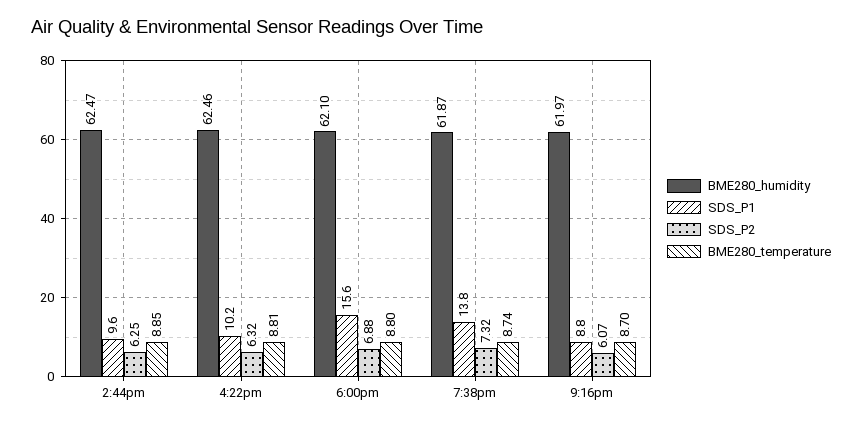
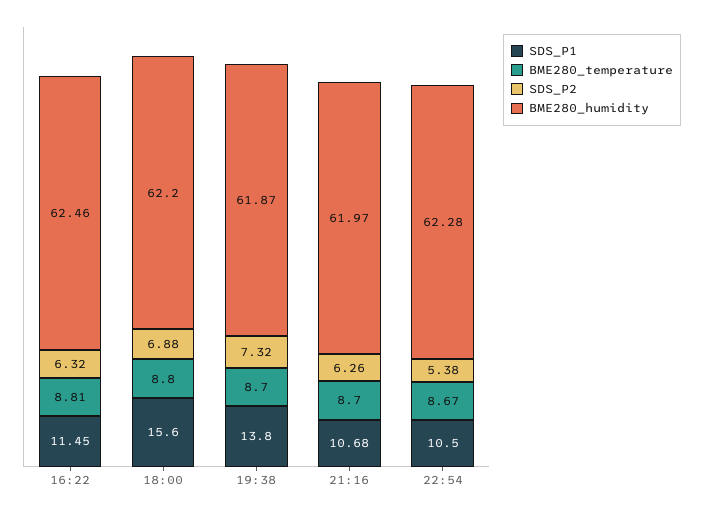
BME280_humidity, 2:44pm: 62.47 -> none
SDS_P1, 2:44pm: 9.6 -> none
SDS_P2, 2:44pm: 6.25 -> none
BME280_temperature, 2:44pm: 8.85 -> none
SDS_P1, 4:22pm: 10.2 -> 11.45
BME280_humidity, 6:00pm: 62.1 -> 62.2
BME280_temperature, 7:38pm: 8.74 -> 8.7
SDS_P1, 9:16pm: 8.8 -> 10.68
SDS_P2, 9:16pm: 6.07 -> 6.26
SDS_P1, 22:54: none -> 10.5
BME280_temperature, 22:54: none -> 8.67
SDS_P2, 22:54: none -> 5.38
BME280_humidity, 22:54: none -> 62.28

